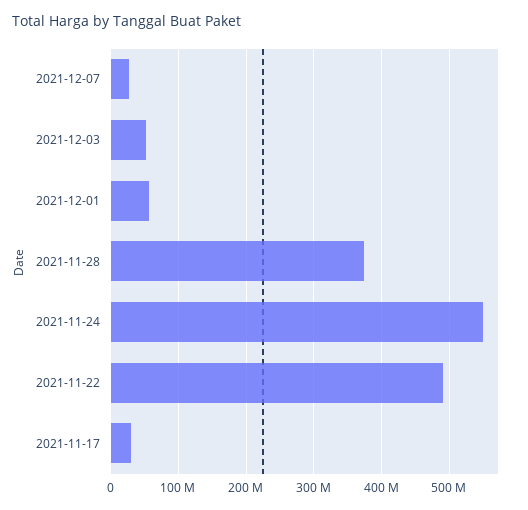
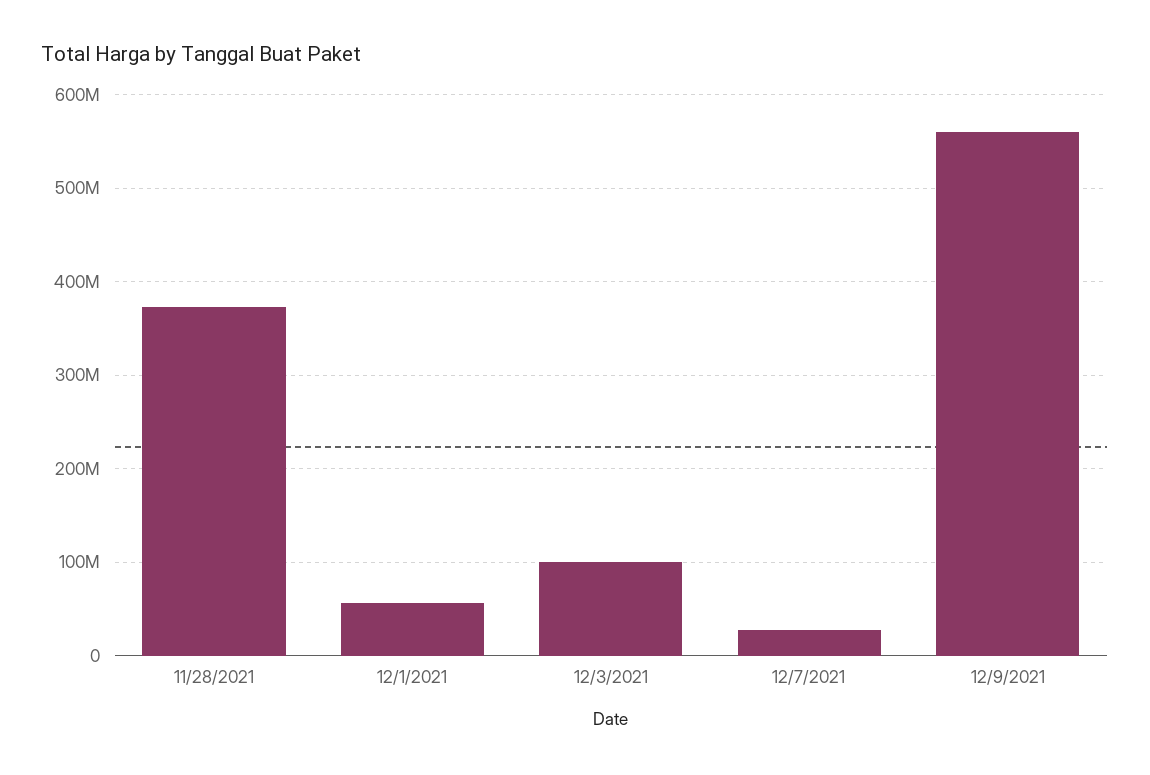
2021-12-03: 50000000 -> 100000000
2021-11-24: 550000000 -> none
2021-11-22: 490000000 -> none
2021-11-17: 30000000 -> none
12/9/2021: none -> 560000000

